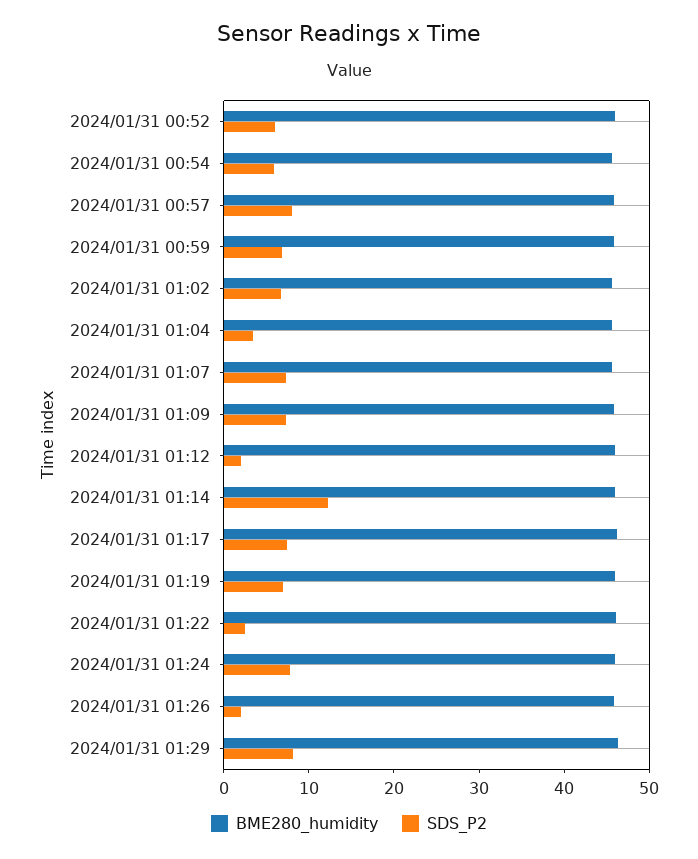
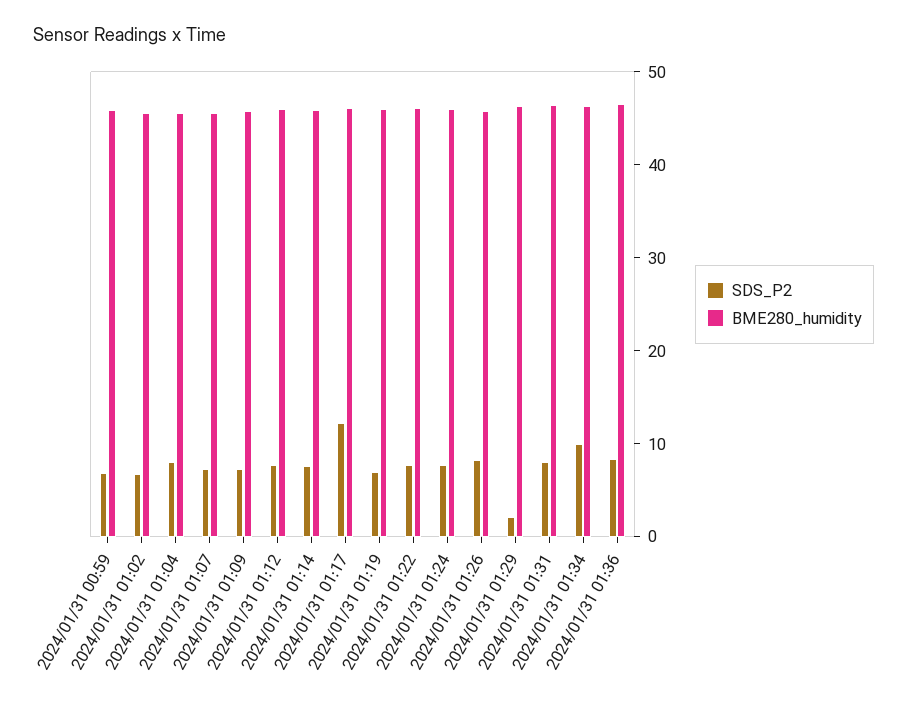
BME280_humidity, 2024/01/31 00:52: 46 -> none
SDS_P2, 2024/01/31 00:52: 6 -> none
BME280_humidity, 2024/01/31 00:54: 46 -> none
SDS_P2, 2024/01/31 00:54: 6 -> none
BME280_humidity, 2024/01/31 00:57: 46 -> none
SDS_P2, 2024/01/31 00:57: 8 -> none
SDS_P2, 2024/01/31 01:04: 4 -> 8
SDS_P2, 2024/01/31 01:12: 2 -> 8
SDS_P2, 2024/01/31 01:14: 12 -> 8
SDS_P2, 2024/01/31 01:17: 8 -> 12
SDS_P2, 2024/01/31 01:22: 2 -> 8
SDS_P2, 2024/01/31 01:26: 2 -> 8
SDS_P2, 2024/01/31 01:29: 8 -> 2
SDS_P2, 2024/01/31 01:31: none -> 8
BME280_humidity, 2024/01/31 01:31: none -> 46
SDS_P2, 2024/01/31 01:34: none -> 10
BME280_humidity, 2024/01/31 01:34: none -> 46
SDS_P2, 2024/01/31 01:36: none -> 8
BME280_humidity, 2024/01/31 01:36: none -> 46

